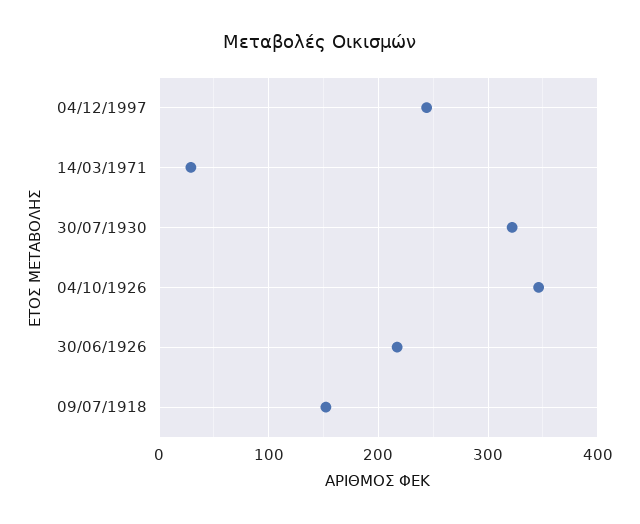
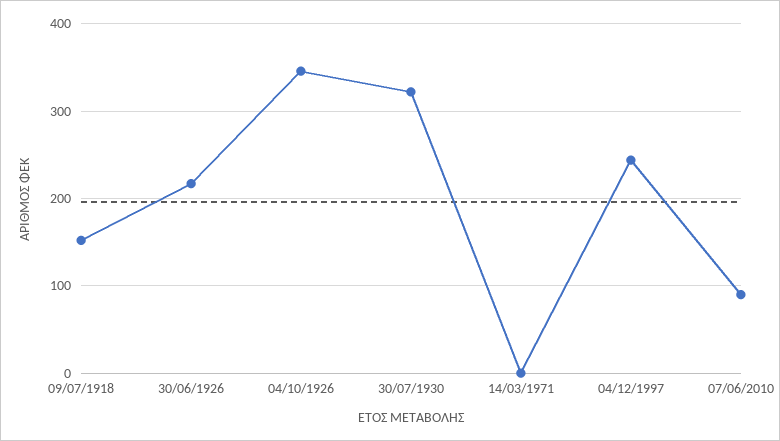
14/03/1971: 30 -> 0
07/06/2010: none -> 90

